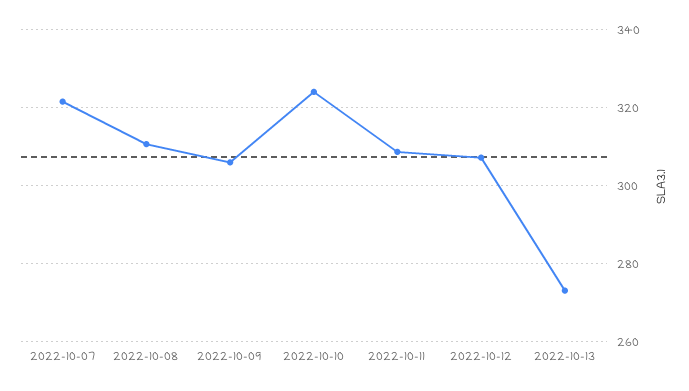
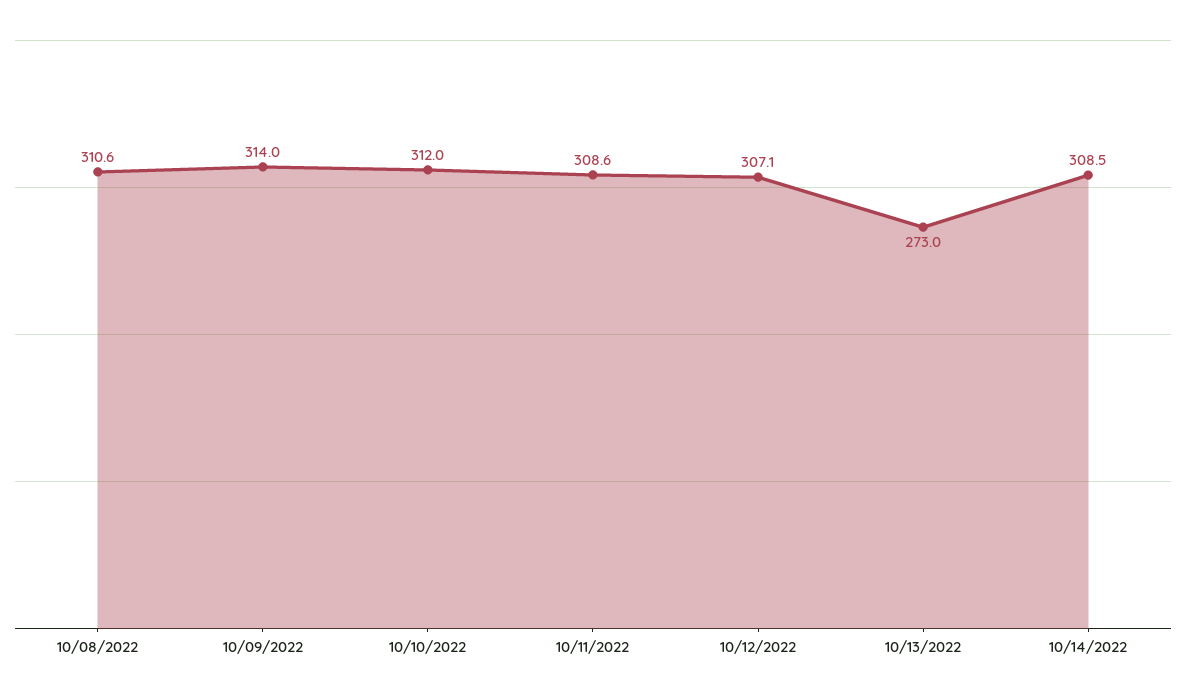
2022-10-07: 322 -> none
2022-10-09: 306 -> 314
2022-10-10: 324 -> 312
10/14/2022: none -> 308.5

